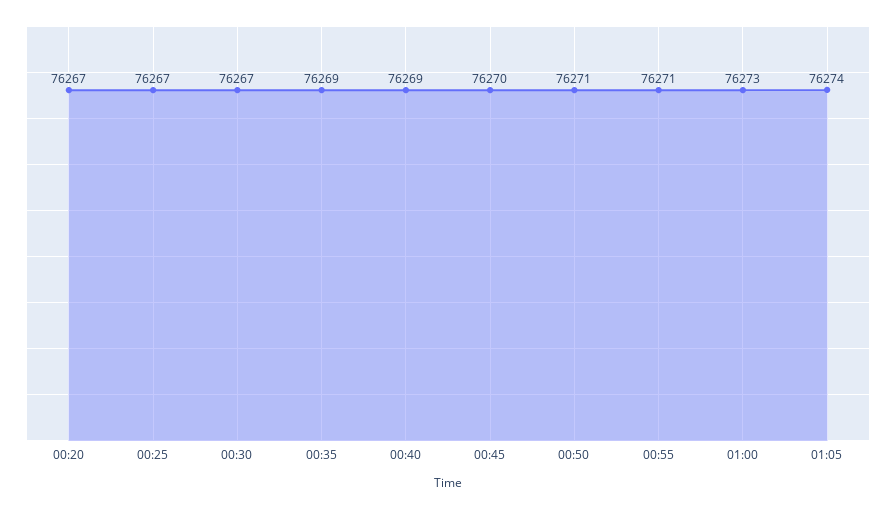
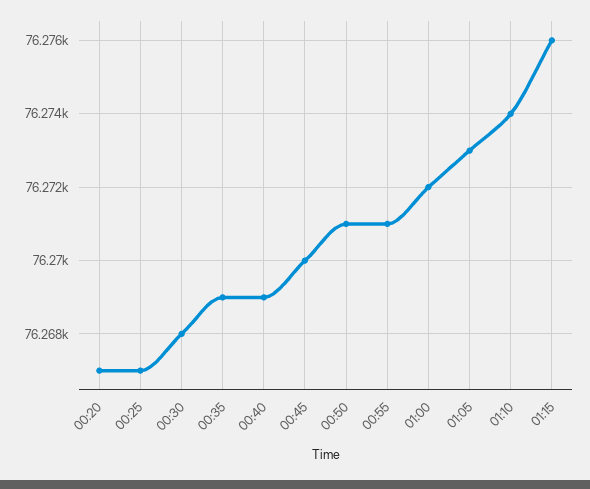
00:30: 76267 -> 76268
01:00: 76273 -> 76272
01:05: 76274 -> 76273
01:10: none -> 76274
01:15: none -> 76276

